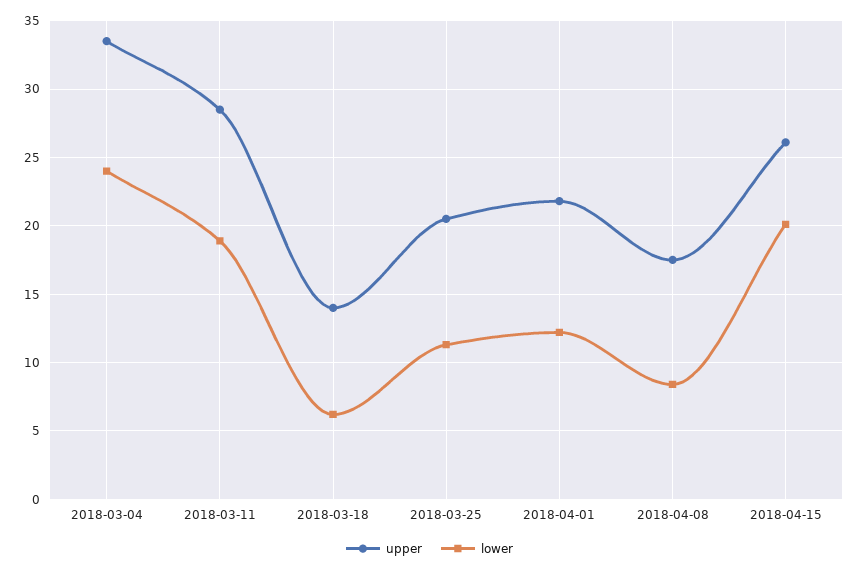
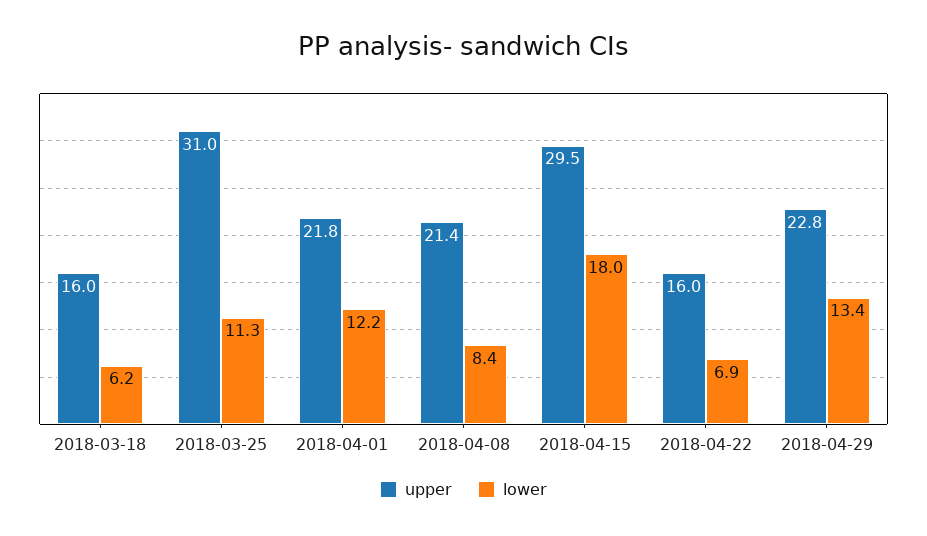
upper, 2018-03-04: 33.5 -> none
lower, 2018-03-04: 24 -> none
upper, 2018-03-11: 28.5 -> none
lower, 2018-03-11: 19 -> none
upper, 2018-03-18: 14 -> 16
upper, 2018-03-25: 20.5 -> 31
upper, 2018-04-08: 17.5 -> 21.4
upper, 2018-04-15: 26 -> 29.5
lower, 2018-04-15: 20 -> 18
upper, 2018-04-22: none -> 16
lower, 2018-04-22: none -> 6.9
upper, 2018-04-29: none -> 22.8
lower, 2018-04-29: none -> 13.4

